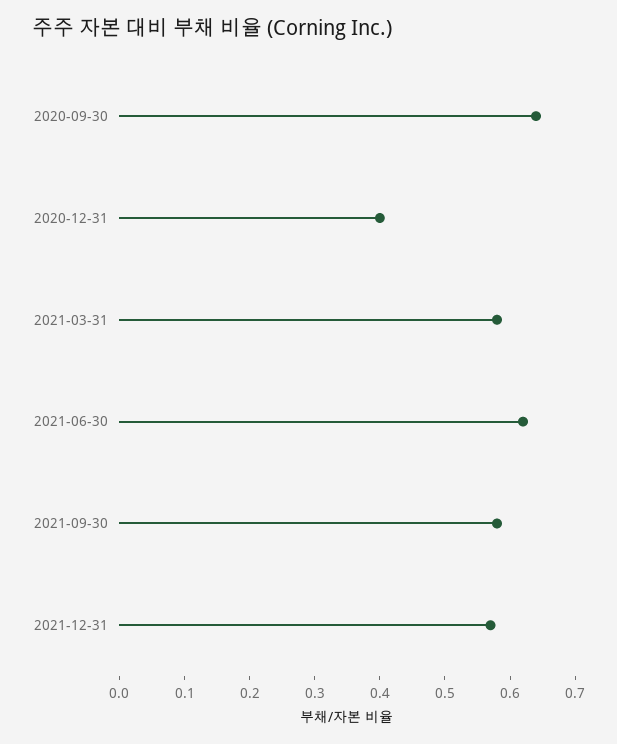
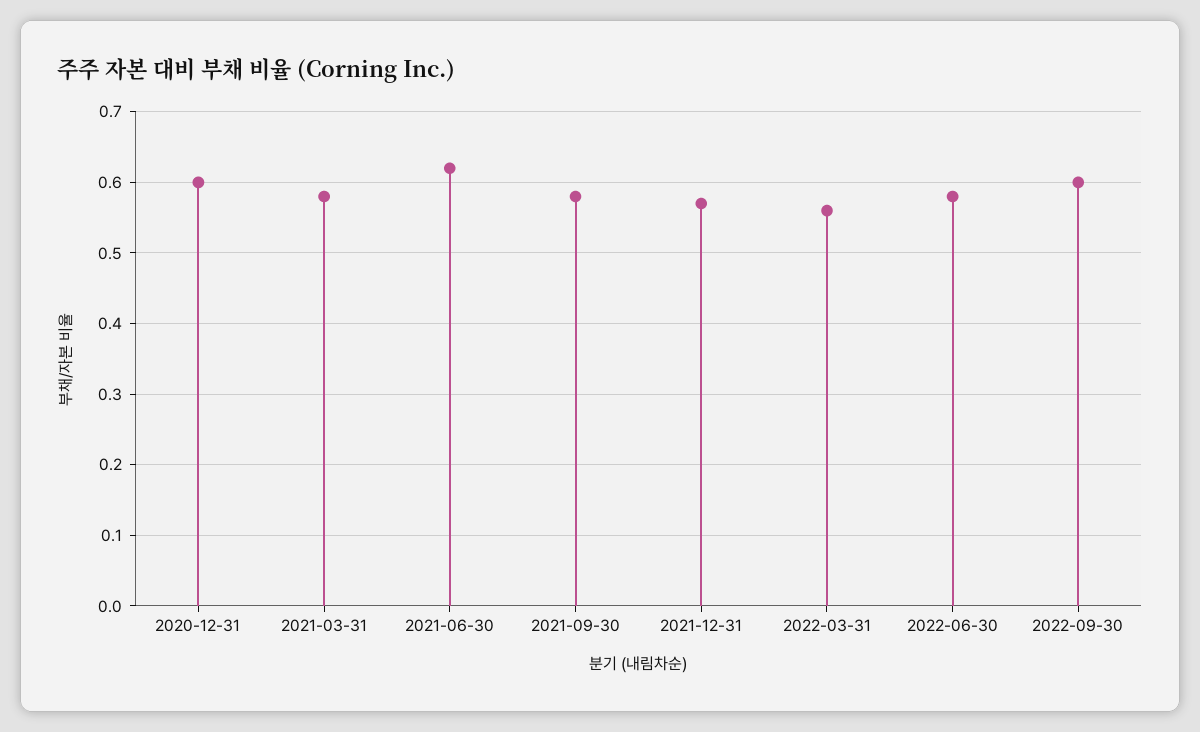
2020-09-30: 0.65 -> none
2020-12-31: 0.4 -> 0.6
2022-03-31: none -> 0.56
2022-06-30: none -> 0.58
2022-09-30: none -> 0.6

